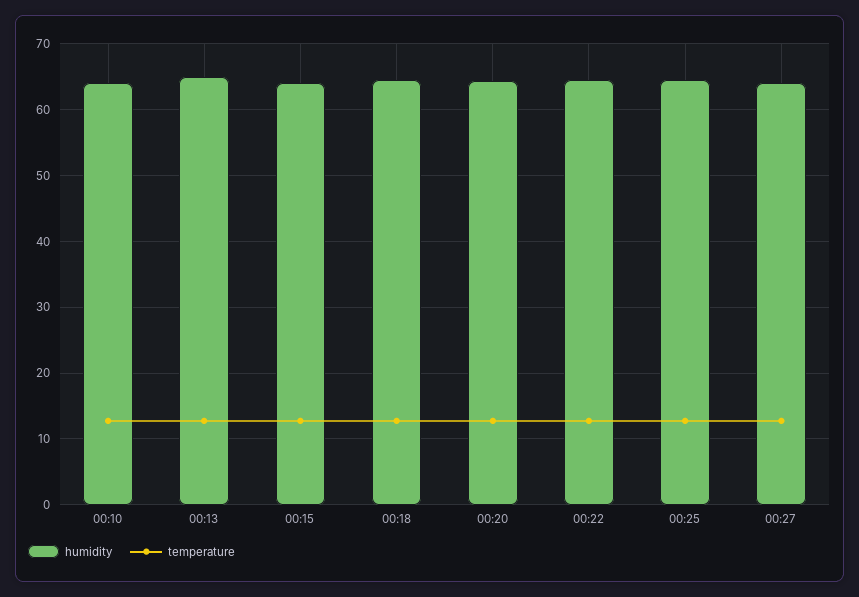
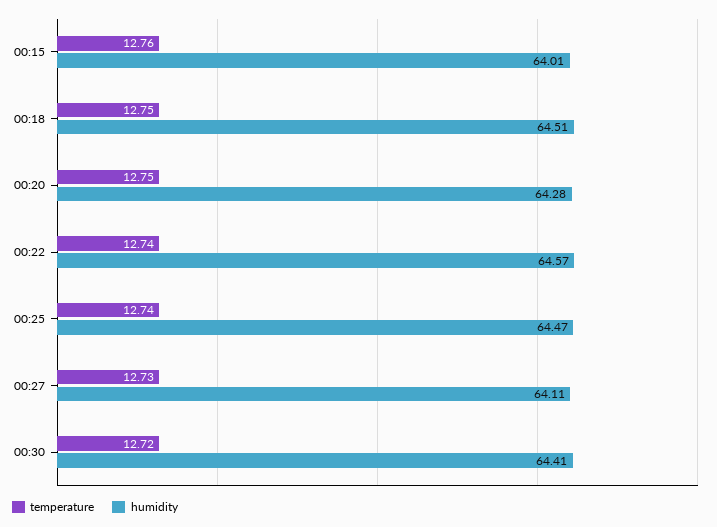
humidity, 00:10: 64 -> none
temperature, 00:10: 13 -> none
humidity, 00:13: 65 -> none
temperature, 00:13: 13 -> none
temperature, 00:30: none -> 12.72
humidity, 00:30: none -> 64.41

